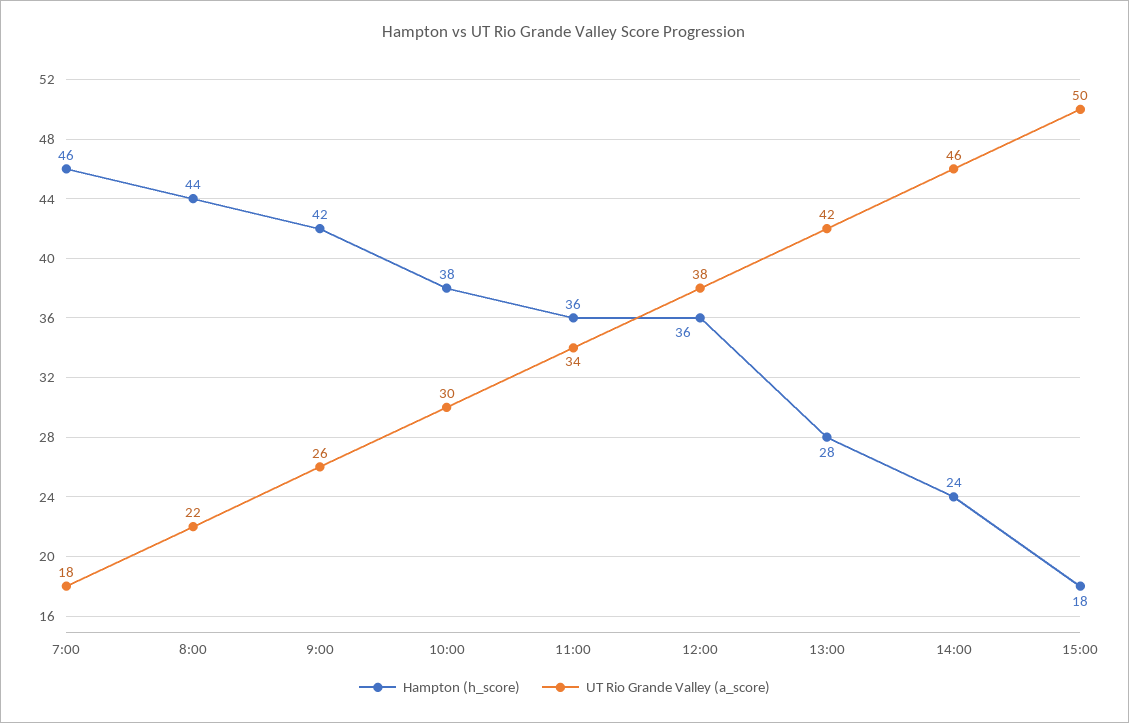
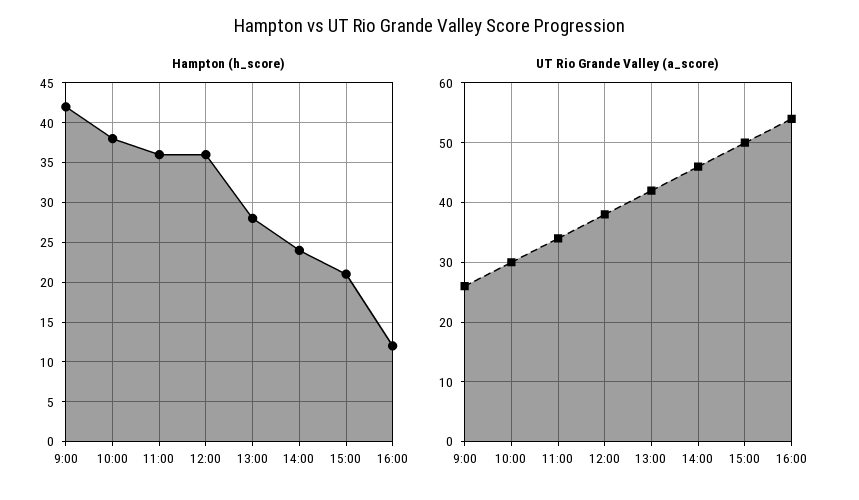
Hampton (h_score), 7:00: 46 -> none
UT Rio Grande Valley (a_score), 7:00: 18 -> none
Hampton (h_score), 8:00: 44 -> none
UT Rio Grande Valley (a_score), 8:00: 22 -> none
Hampton (h_score), 15:00: 18 -> 21
Hampton (h_score), 16:00: none -> 12
UT Rio Grande Valley (a_score), 16:00: none -> 55

